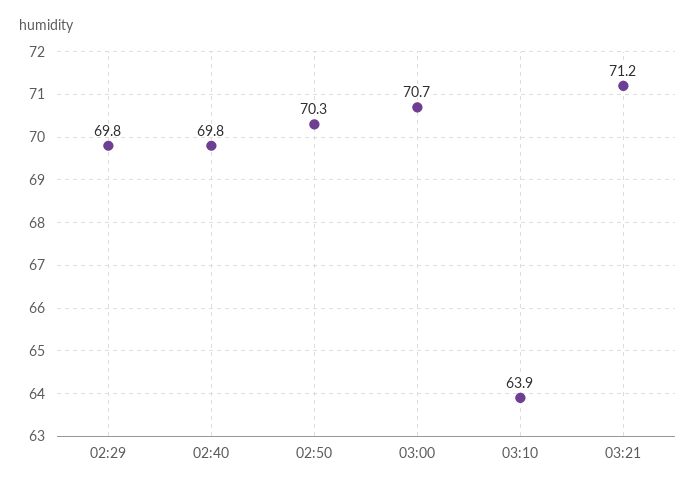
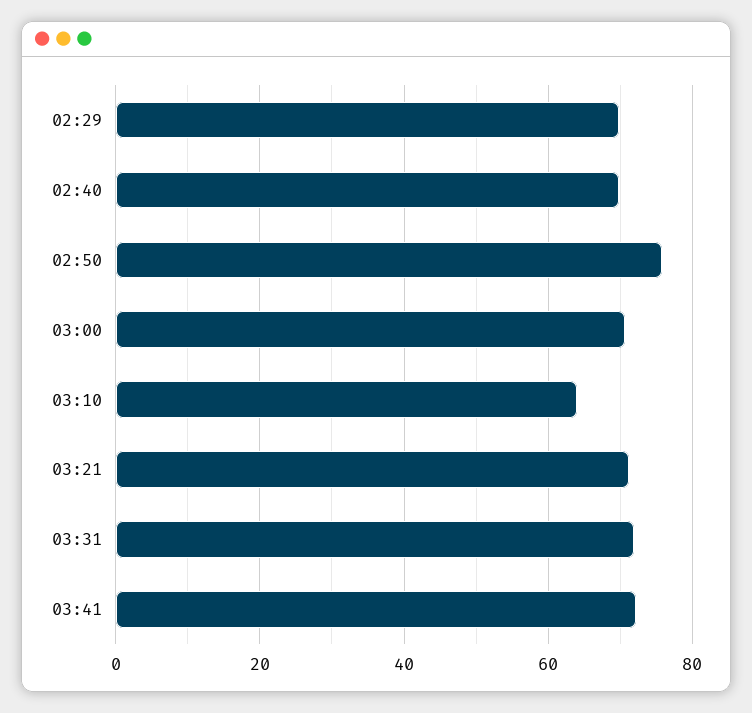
02:50: 70.3 -> 76
03:31: none -> 72
03:41: none -> 72

